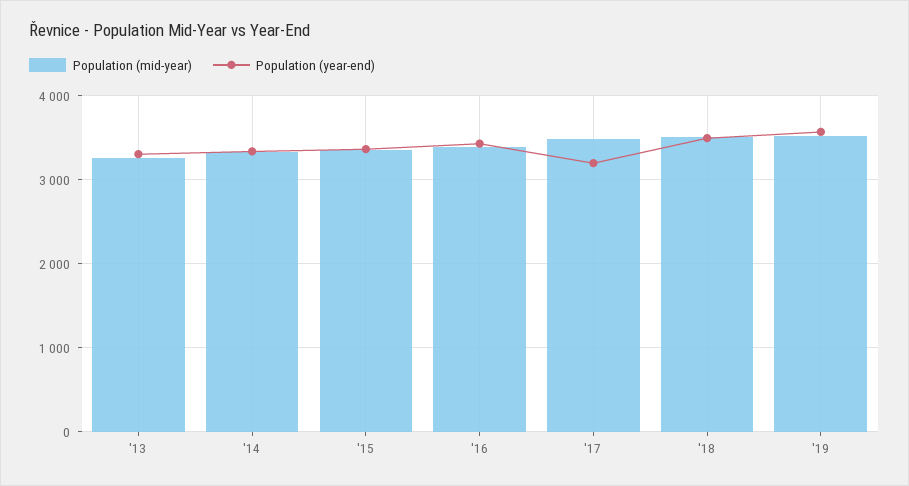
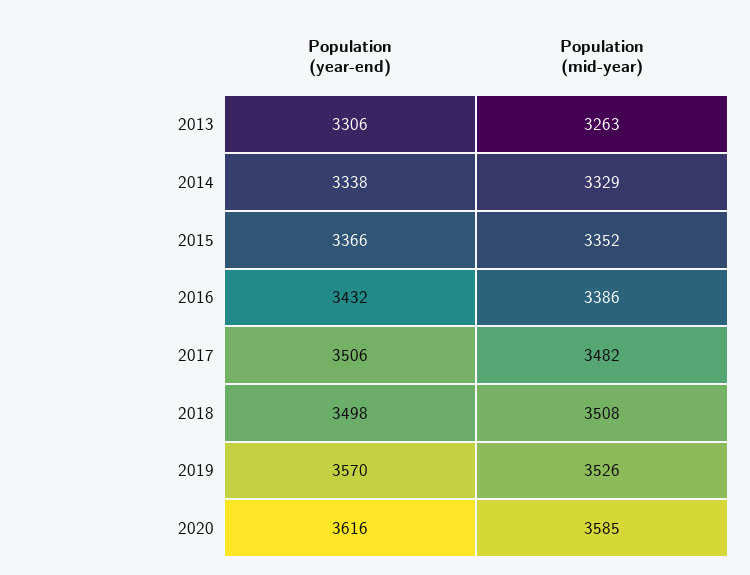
Population (year-end), '17: 3200 -> 3506
Population (year-end), 2020: none -> 3616
Population (mid-year), 2020: none -> 3585

